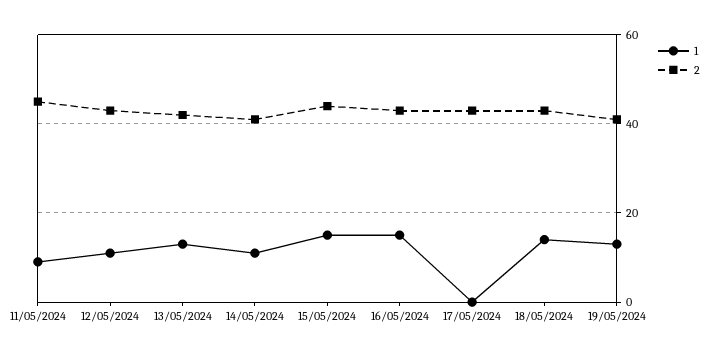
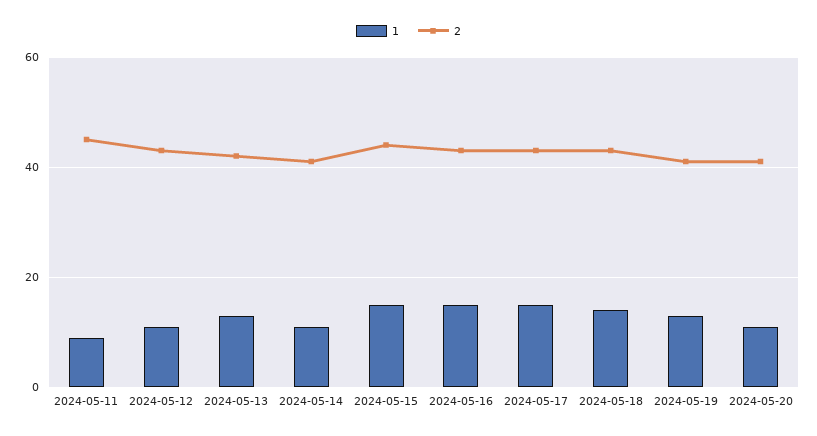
1, 17/05/2024: 0 -> 15
1, 2024-05-20: none -> 10
2, 2024-05-20: none -> 40

